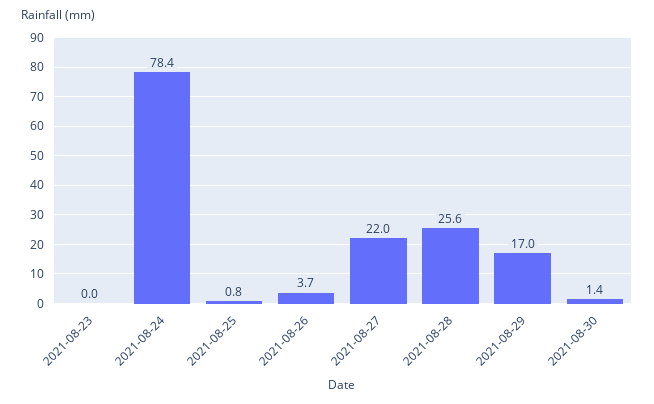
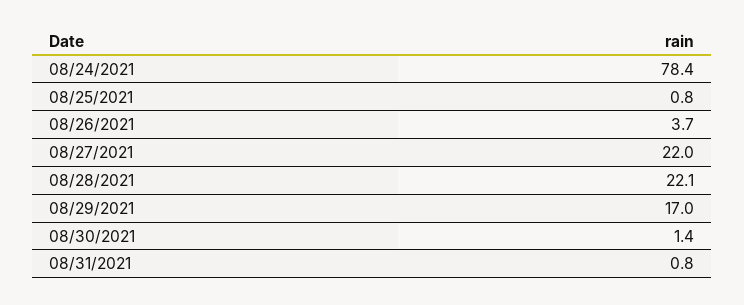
2021-08-23: 0 -> none
2021-08-28: 25.6 -> 22.1
08/31/2021: none -> 0.8

